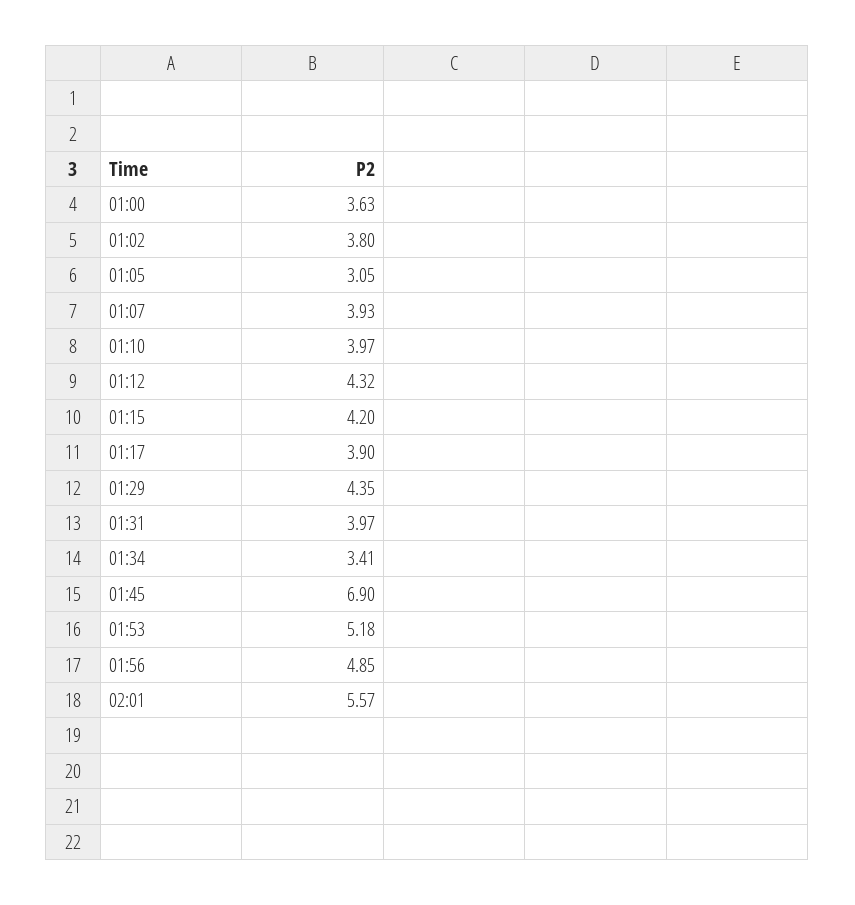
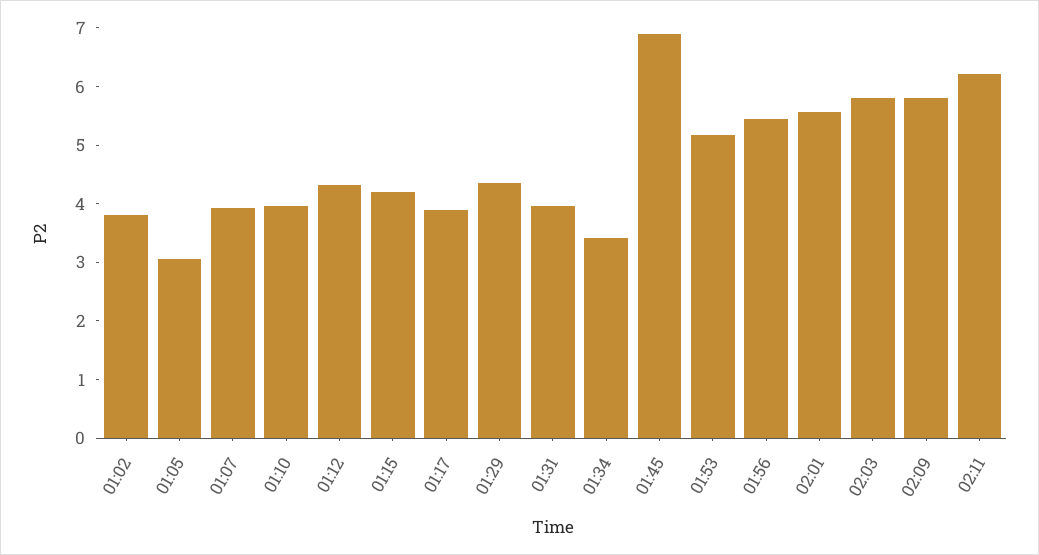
01:00: 3.63 -> none
01:56: 4.85 -> 5.4
02:03: none -> 5.8
02:09: none -> 5.8
02:11: none -> 6.2

